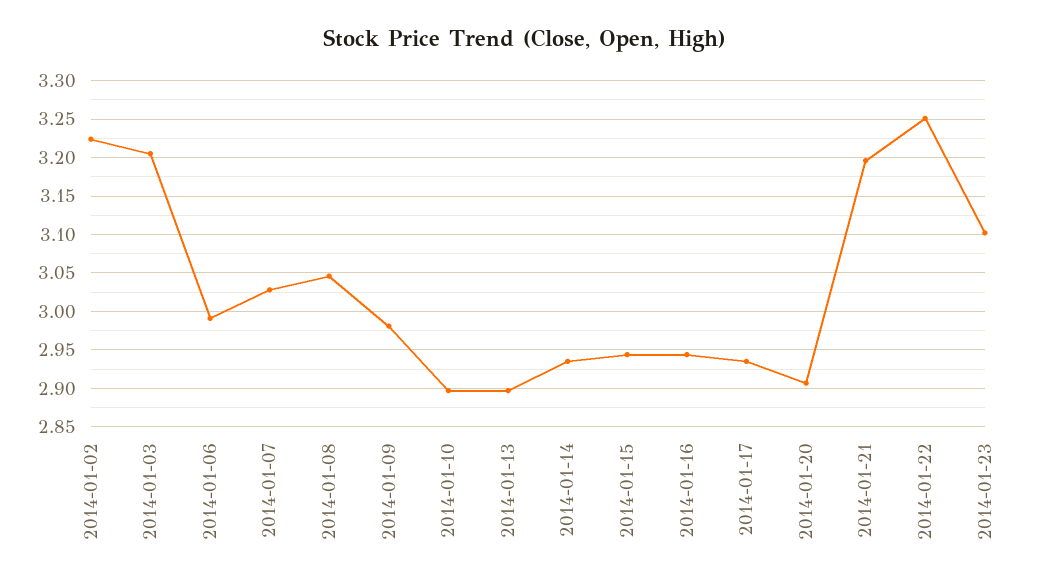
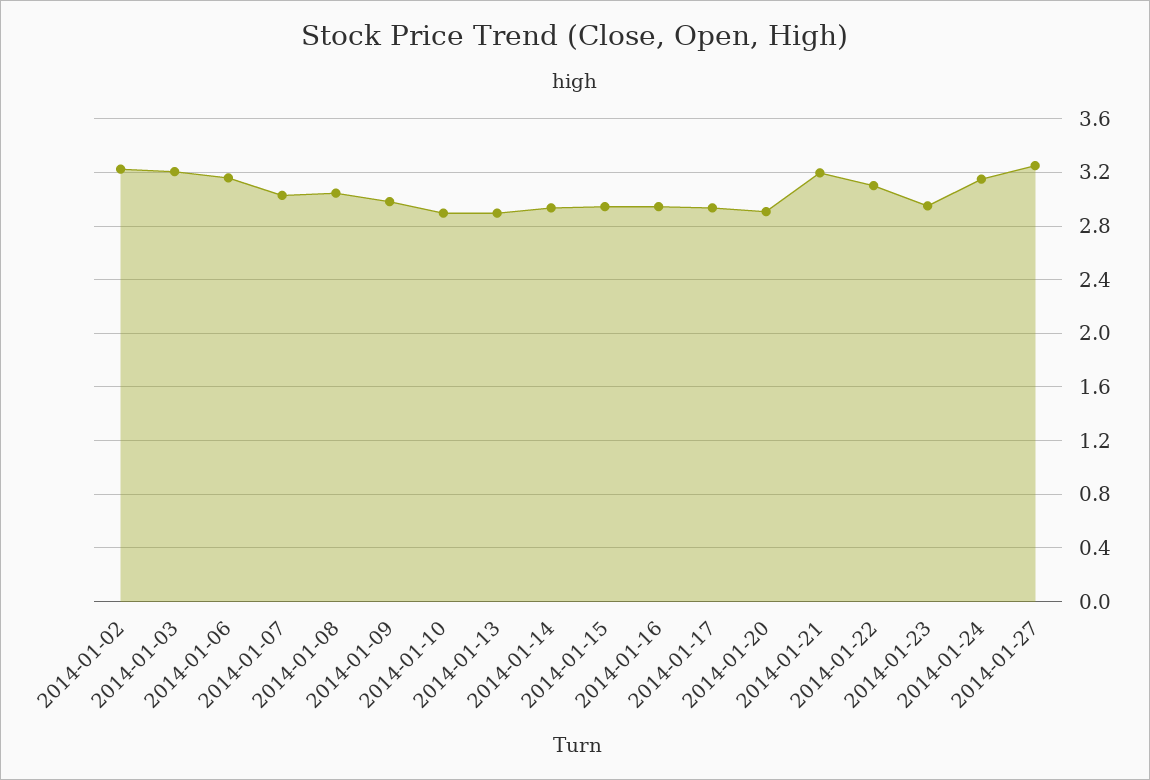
2014-01-06: 2.99 -> 3.15
2014-01-22: 3.25 -> 3.1
2014-01-23: 3.1 -> 2.95
2014-01-24: none -> 3.15
2014-01-27: none -> 3.25

